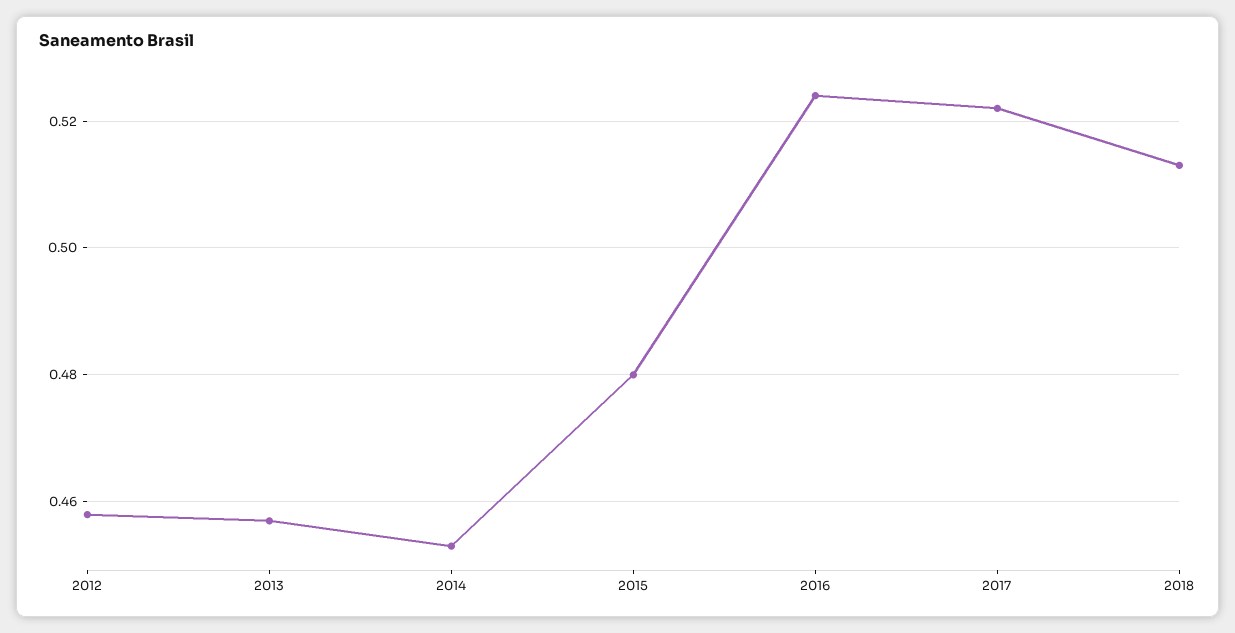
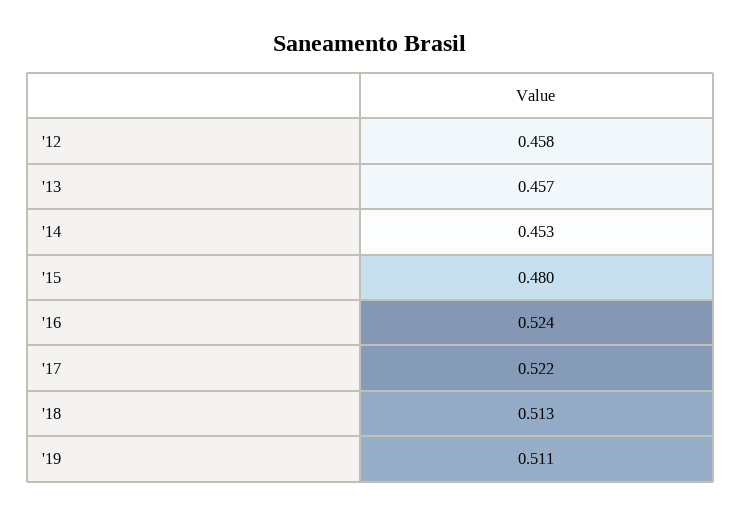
'19: none -> 0.511

